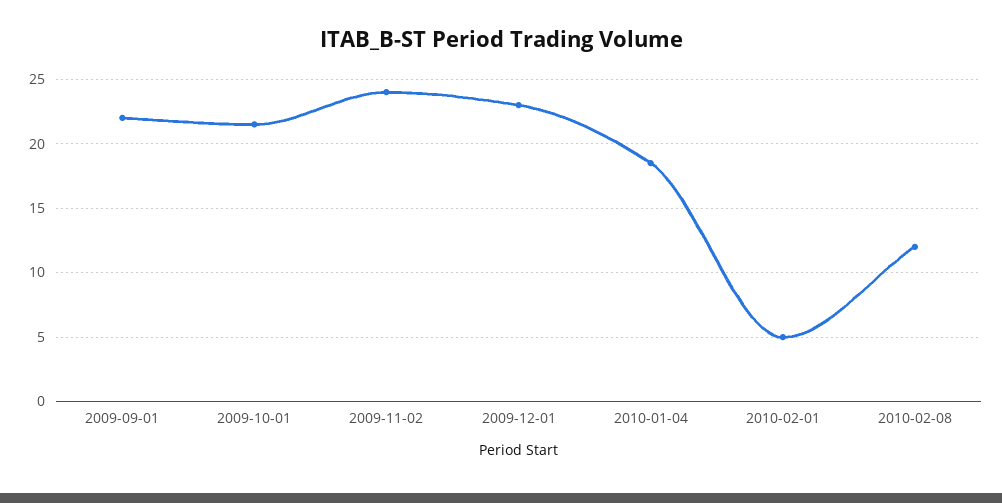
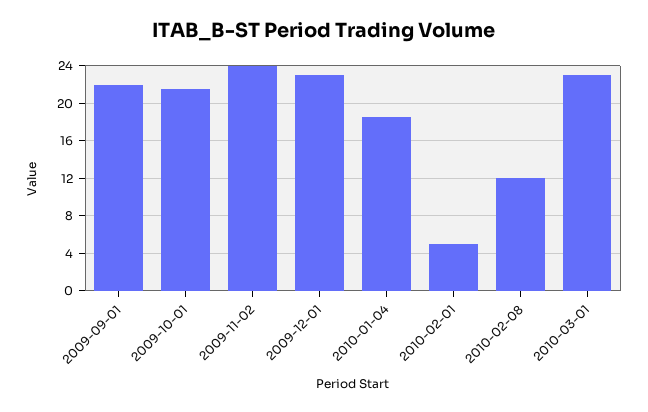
2010-03-01: none -> 23

